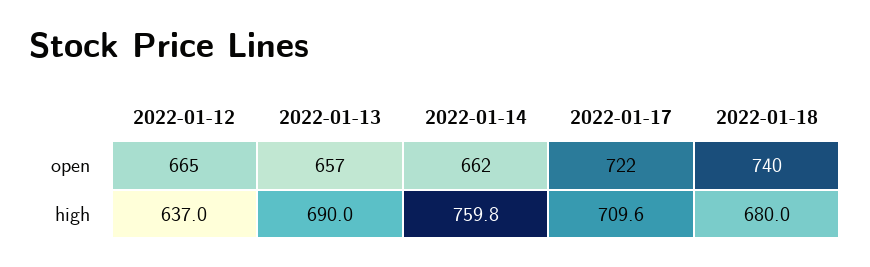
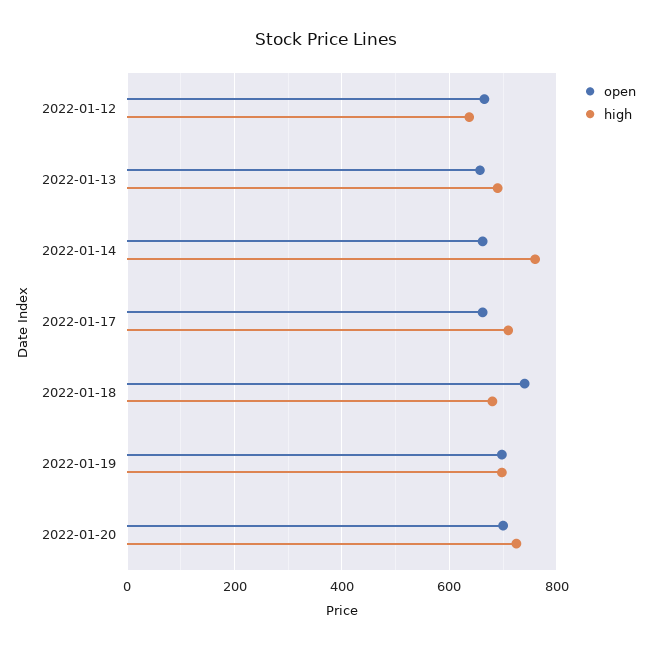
open, 2022-01-17: 722 -> 660
open, 2022-01-19: none -> 700
high, 2022-01-19: none -> 700
open, 2022-01-20: none -> 700
high, 2022-01-20: none -> 720

